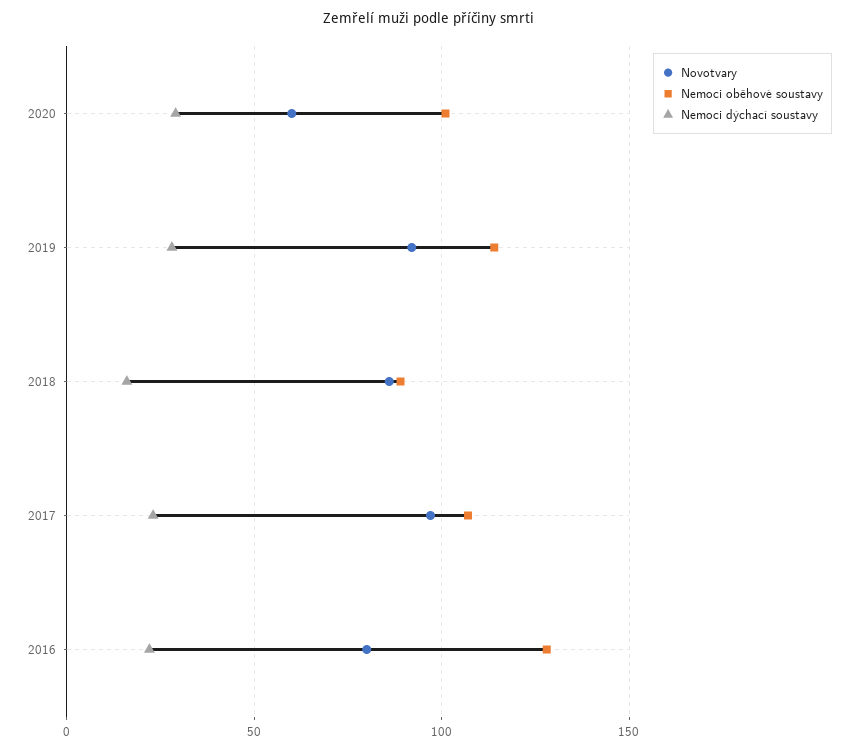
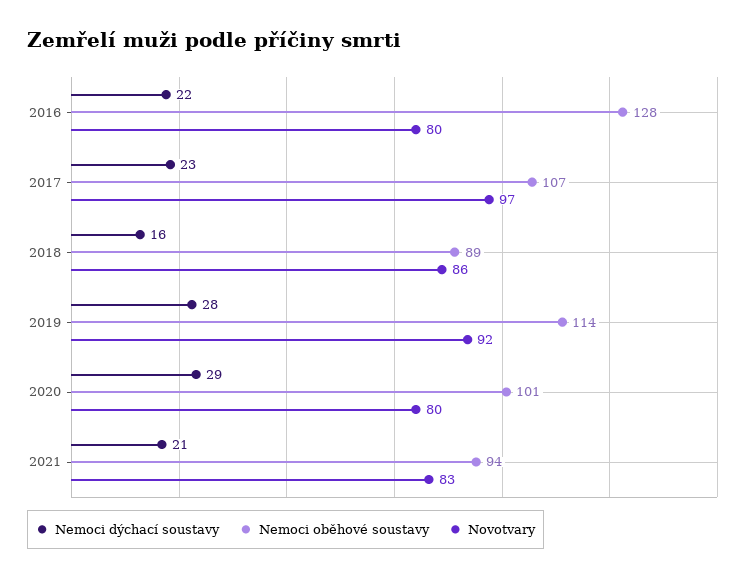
Novotvary, 2020: 60 -> 80
Nemoci dýchací soustavy, 2021: none -> 21
Nemoci oběhové soustavy, 2021: none -> 94
Novotvary, 2021: none -> 83

